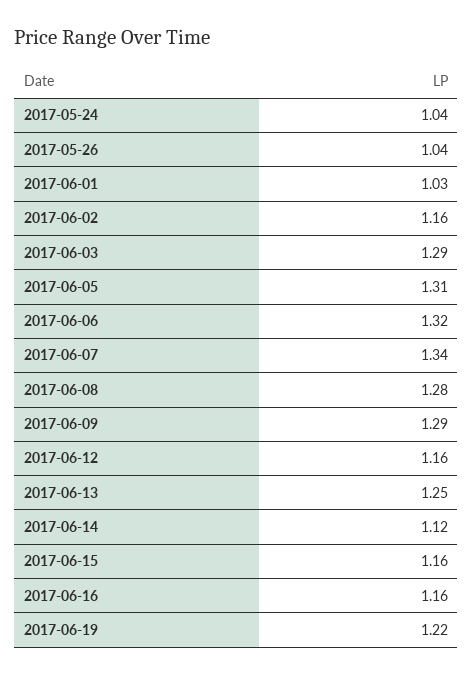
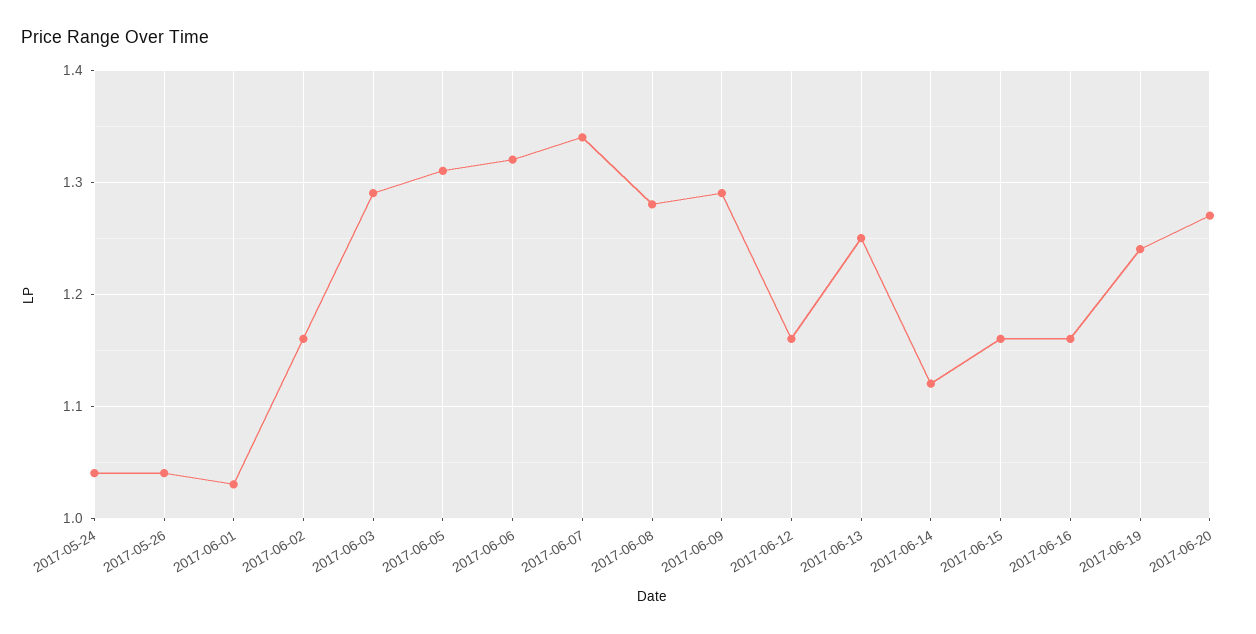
2017-06-19: 1.22 -> 1.24
2017-06-20: none -> 1.27

